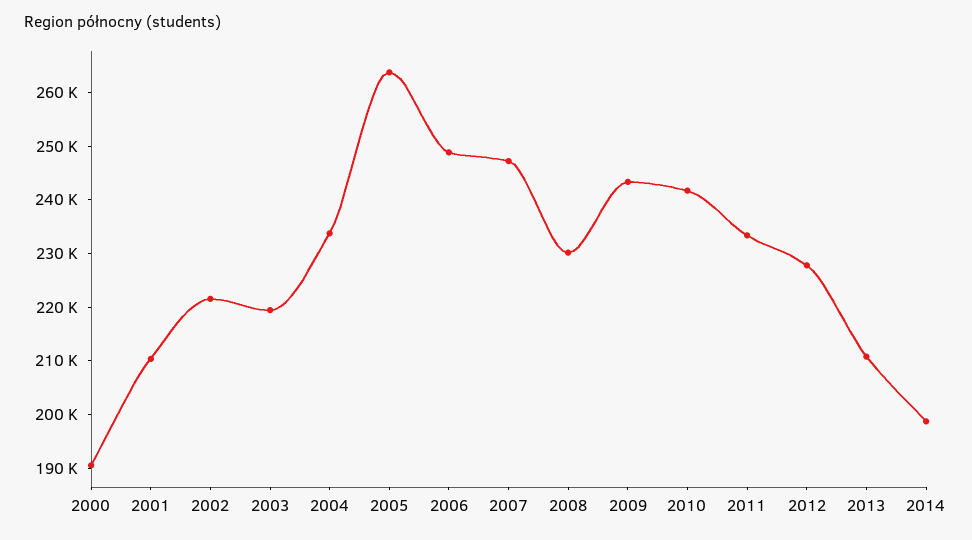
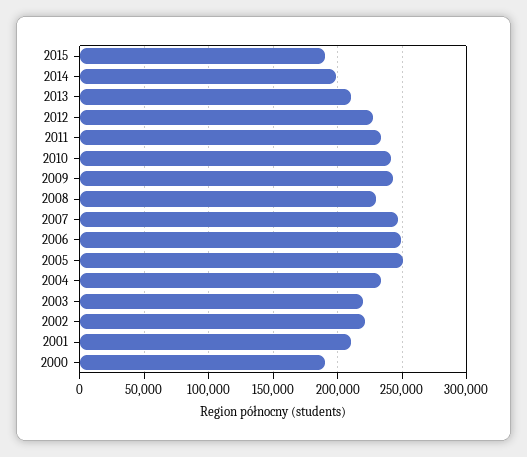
2005: 264000 -> 250000
2015: none -> 190000

